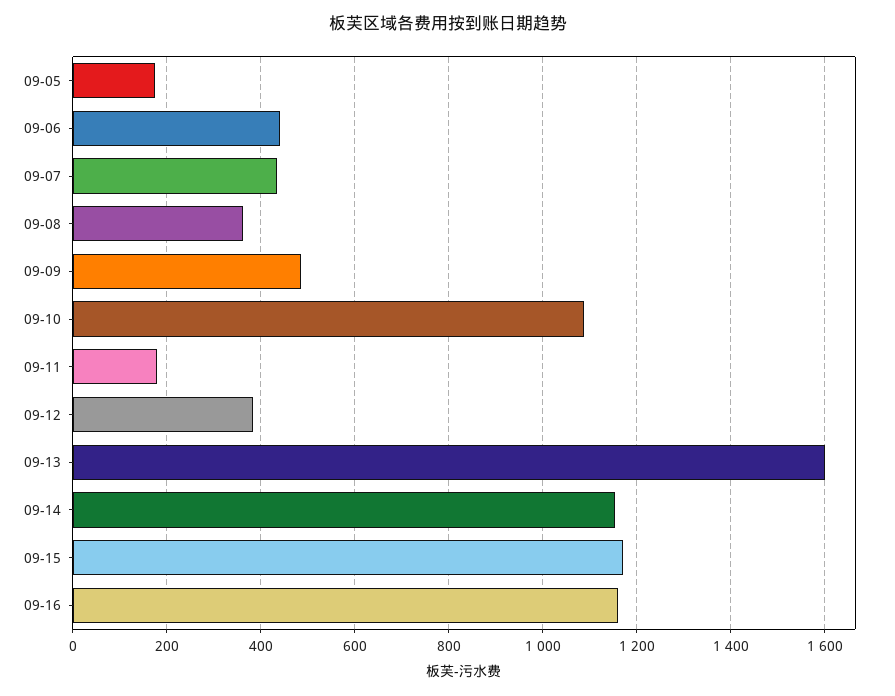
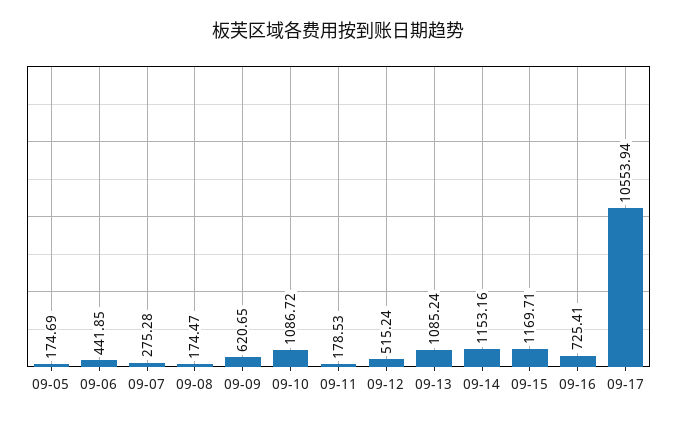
09-07: 440 -> 275.28
09-08: 360 -> 174.47
09-09: 480 -> 620.65
09-12: 380 -> 515.24
09-13: 1600 -> 1085.24
09-16: 1160 -> 725.41
09-17: none -> 10553.94

